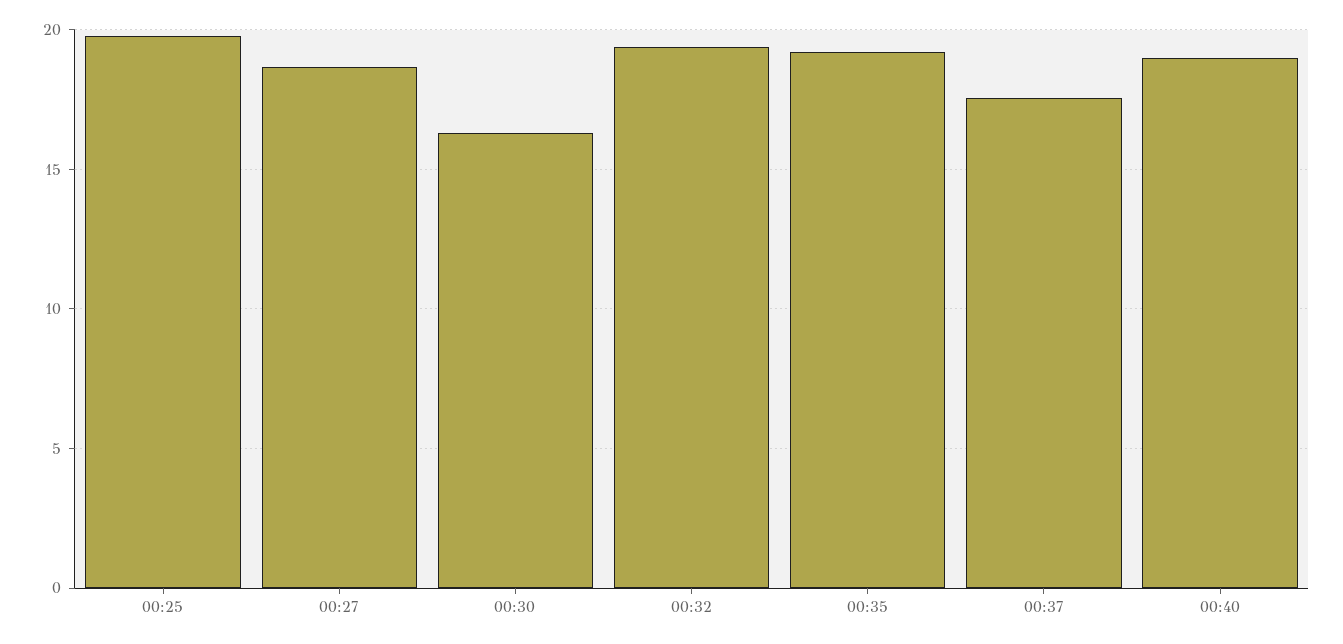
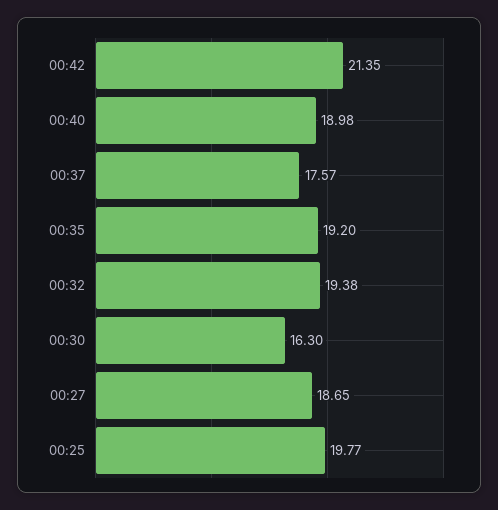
00:42: none -> 21.35

